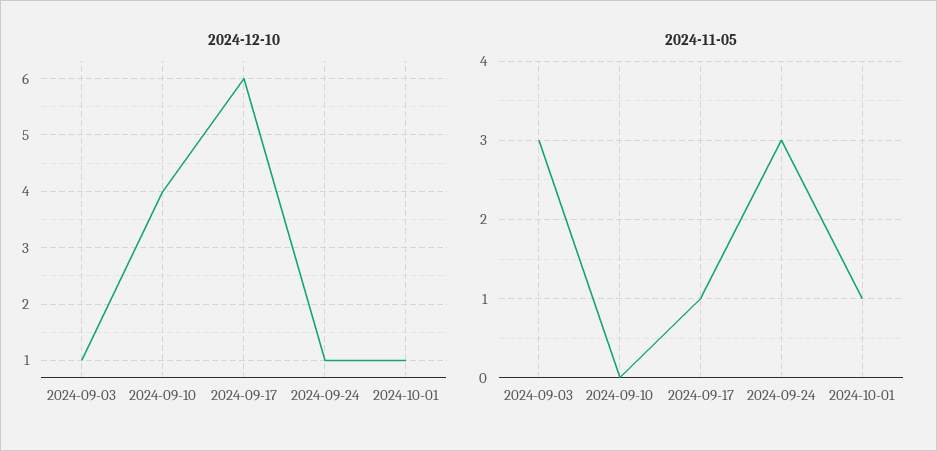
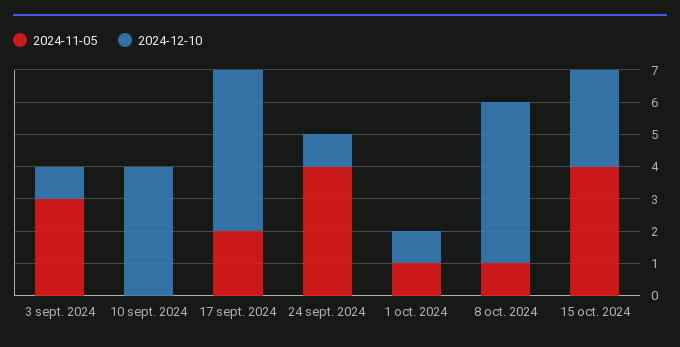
2024-12-10, 2024-09-17: 6 -> 5
2024-11-05, 2024-09-17: 1 -> 2
2024-11-05, 2024-09-24: 3 -> 4
2024-11-05, 8 oct. 2024: none -> 1
2024-12-10, 8 oct. 2024: none -> 5
2024-11-05, 15 oct. 2024: none -> 4
2024-12-10, 15 oct. 2024: none -> 3

